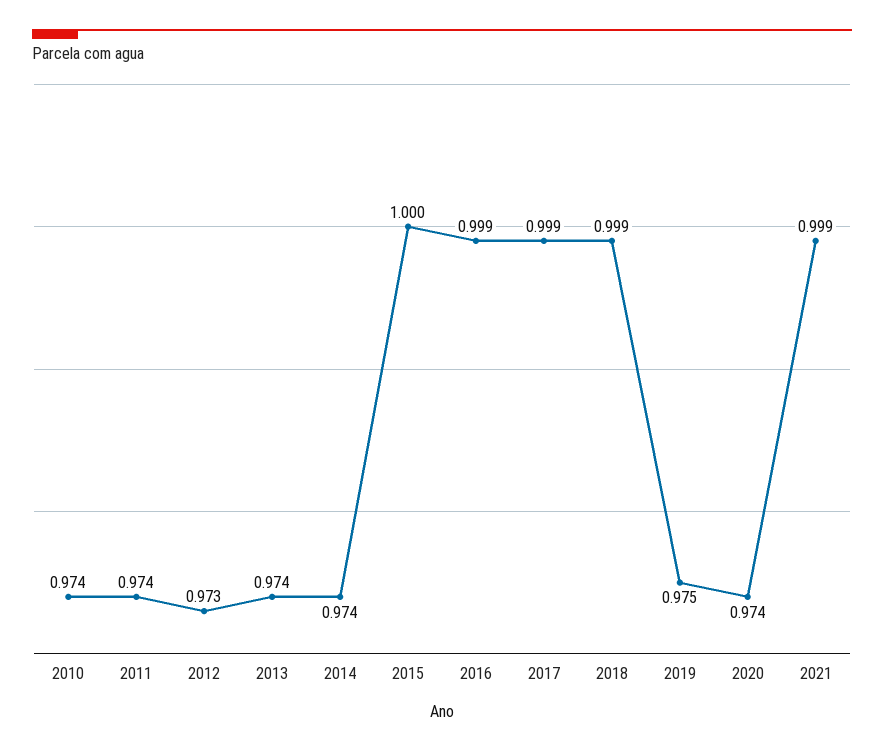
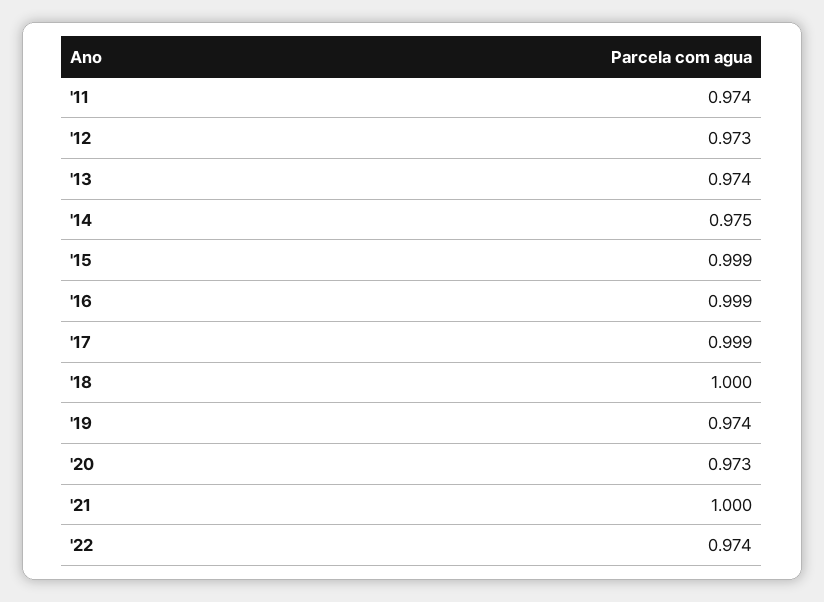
2010: 0.974 -> none
2014: 0.974 -> 0.975
2015: 1 -> 0.999
2018: 0.999 -> 1
2019: 0.975 -> 0.974
2020: 0.974 -> 0.973
2021: 0.999 -> 1
'22: none -> 0.974

